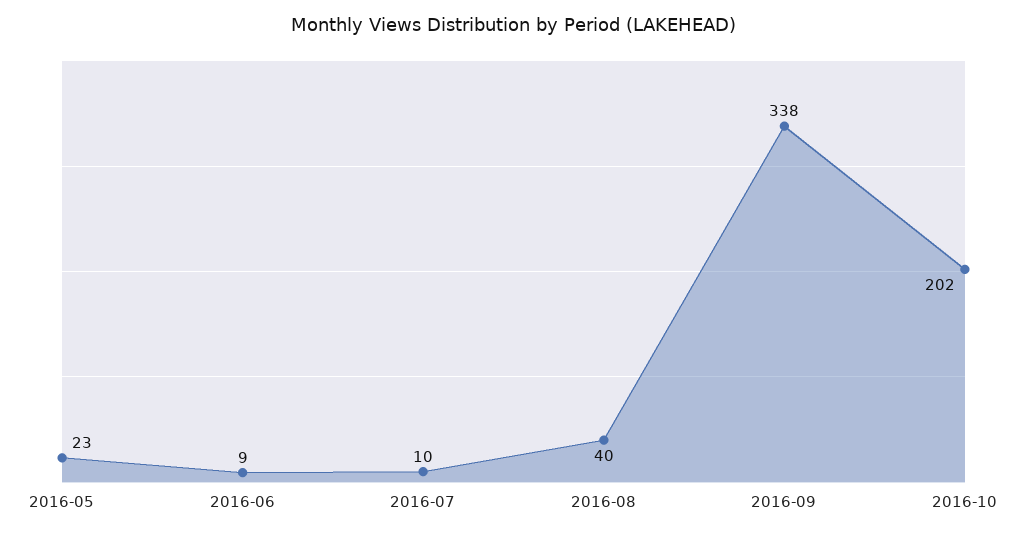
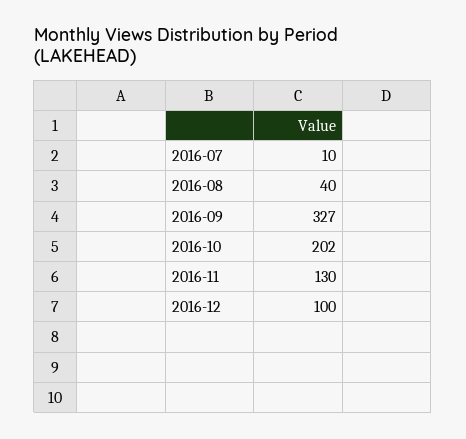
2016-05: 23 -> none
2016-06: 9 -> none
2016-09: 338 -> 327
2016-11: none -> 130
2016-12: none -> 100

